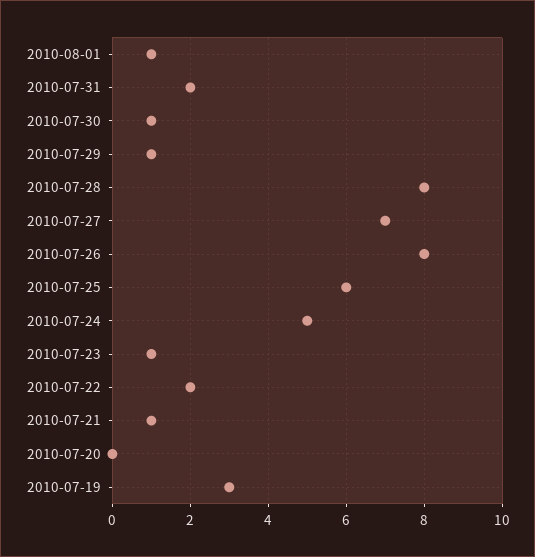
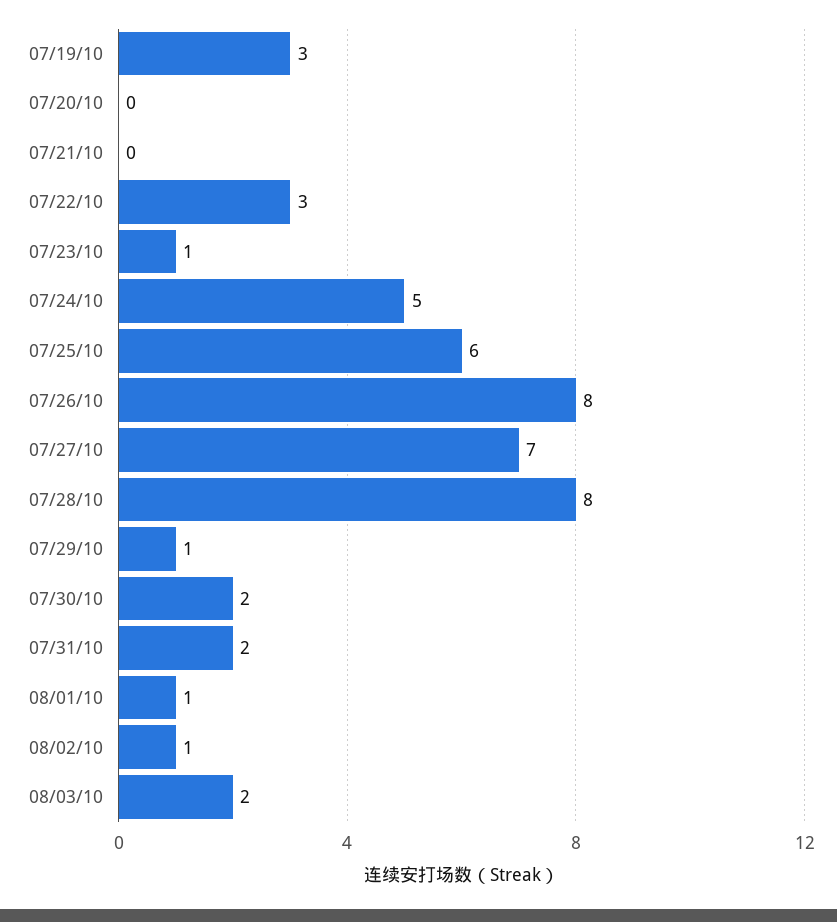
2010-07-30: 1 -> 2
2010-07-22: 2 -> 3
2010-07-21: 1 -> 0
08/02/10: none -> 1
08/03/10: none -> 2

